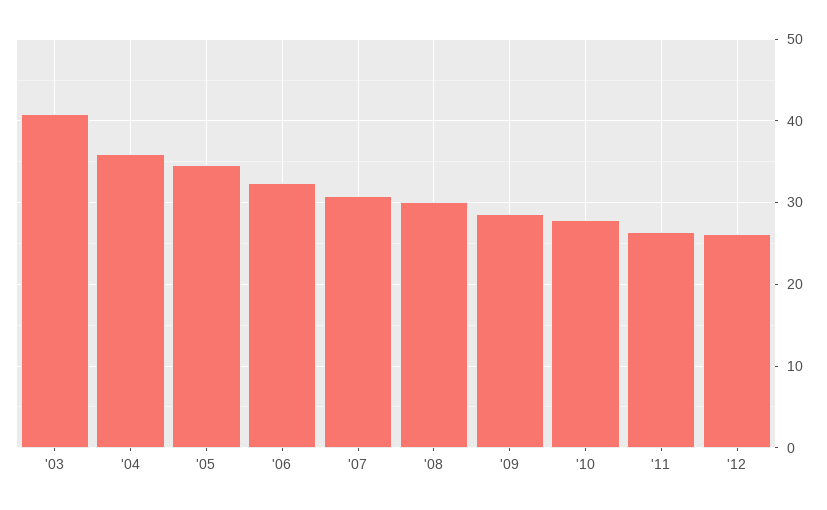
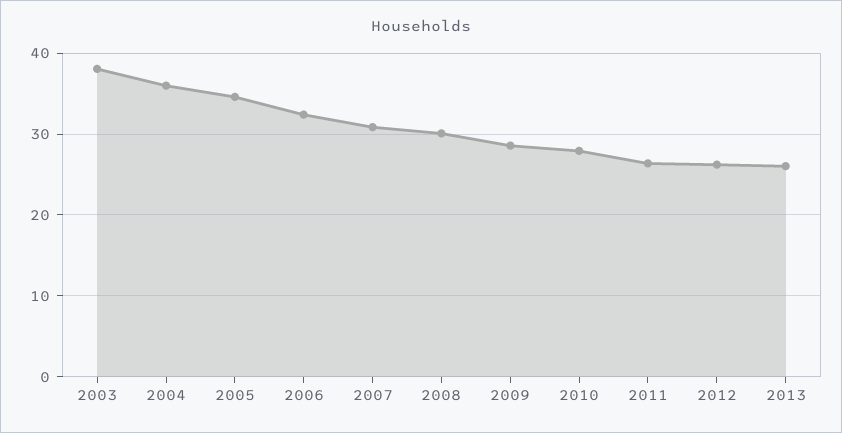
'03: 41 -> 38
2013: none -> 26

